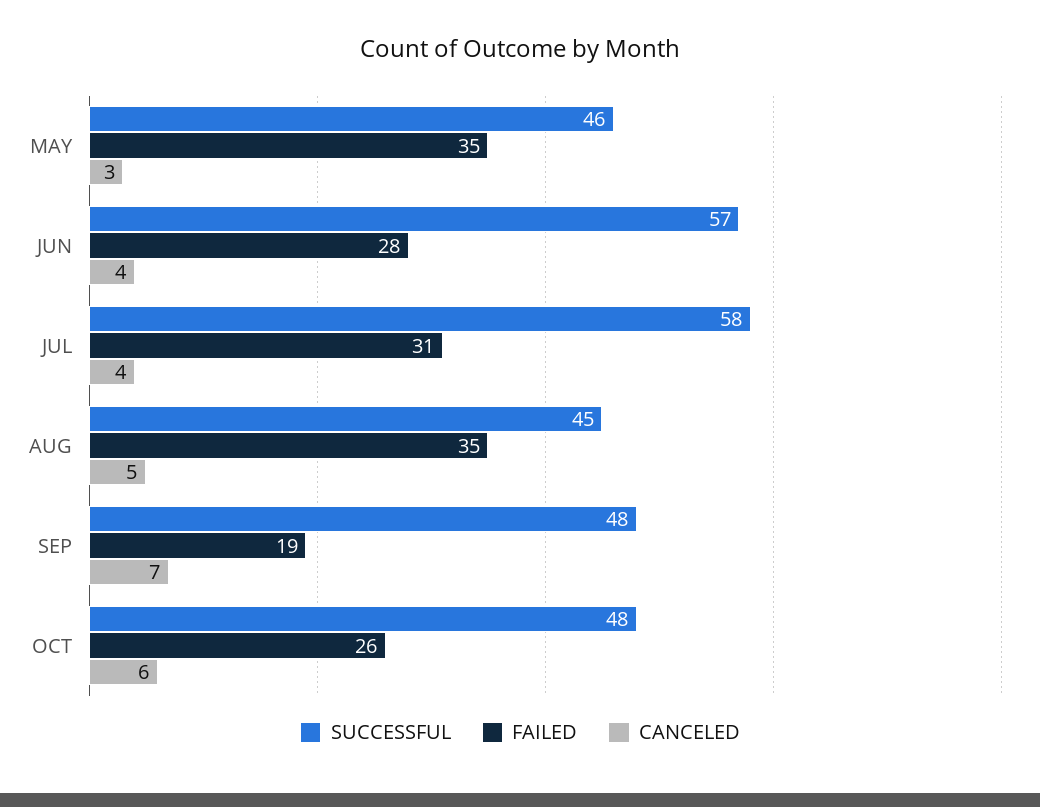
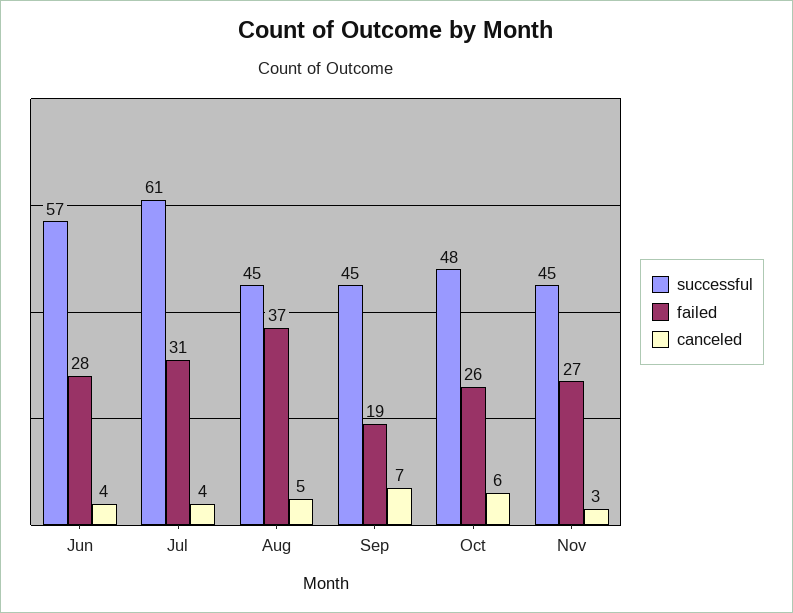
SUCCESSFUL, MAY: 46 -> none
FAILED, MAY: 35 -> none
CANCELED, MAY: 3 -> none
SUCCESSFUL, JUL: 58 -> 61
FAILED, AUG: 35 -> 37
SUCCESSFUL, SEP: 48 -> 45
SUCCESSFUL, Nov: none -> 45
FAILED, Nov: none -> 27
CANCELED, Nov: none -> 3

